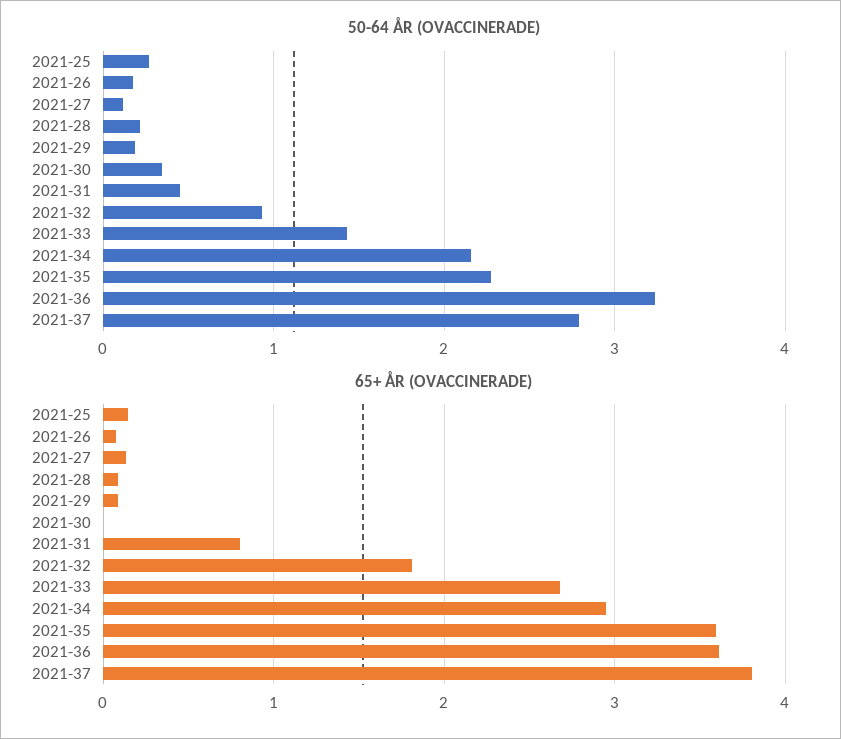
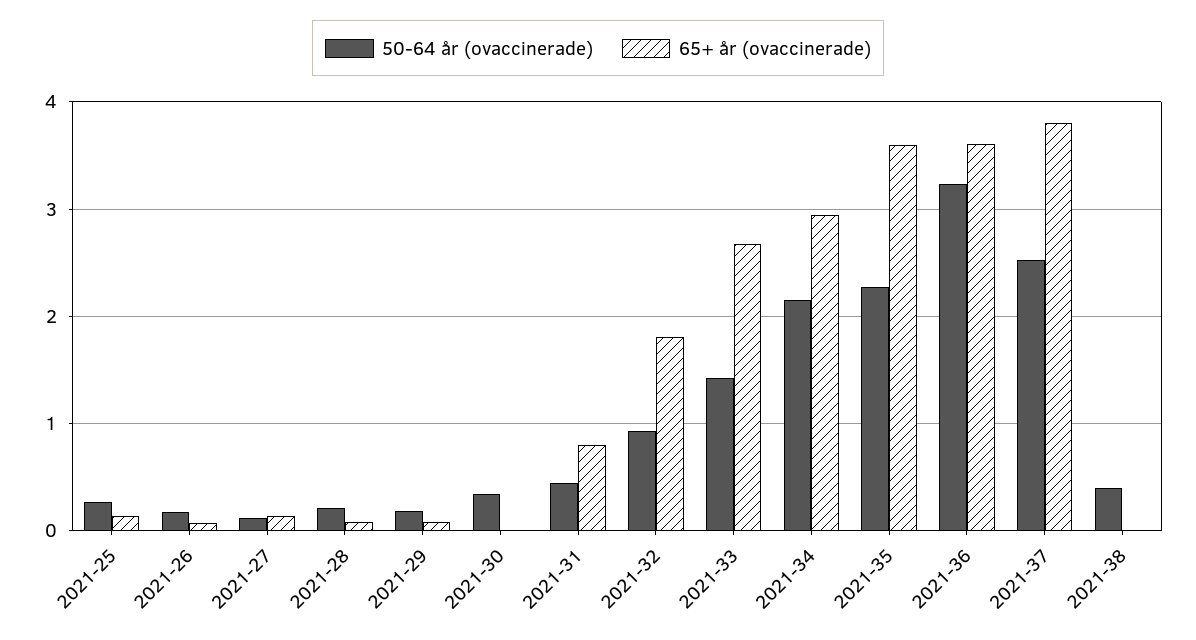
50-64 ÅR (OVACCINERADE), 2021-37: 2.8 -> 2.5
50-64 ÅR (OVACCINERADE), 2021-38: none -> 0.4
65+ ÅR (OVACCINERADE), 2021-38: none -> 0

